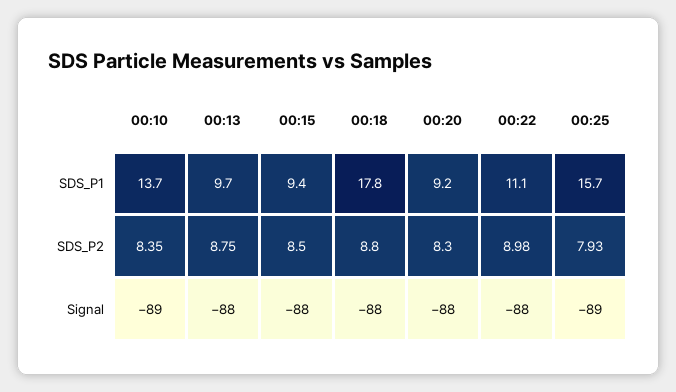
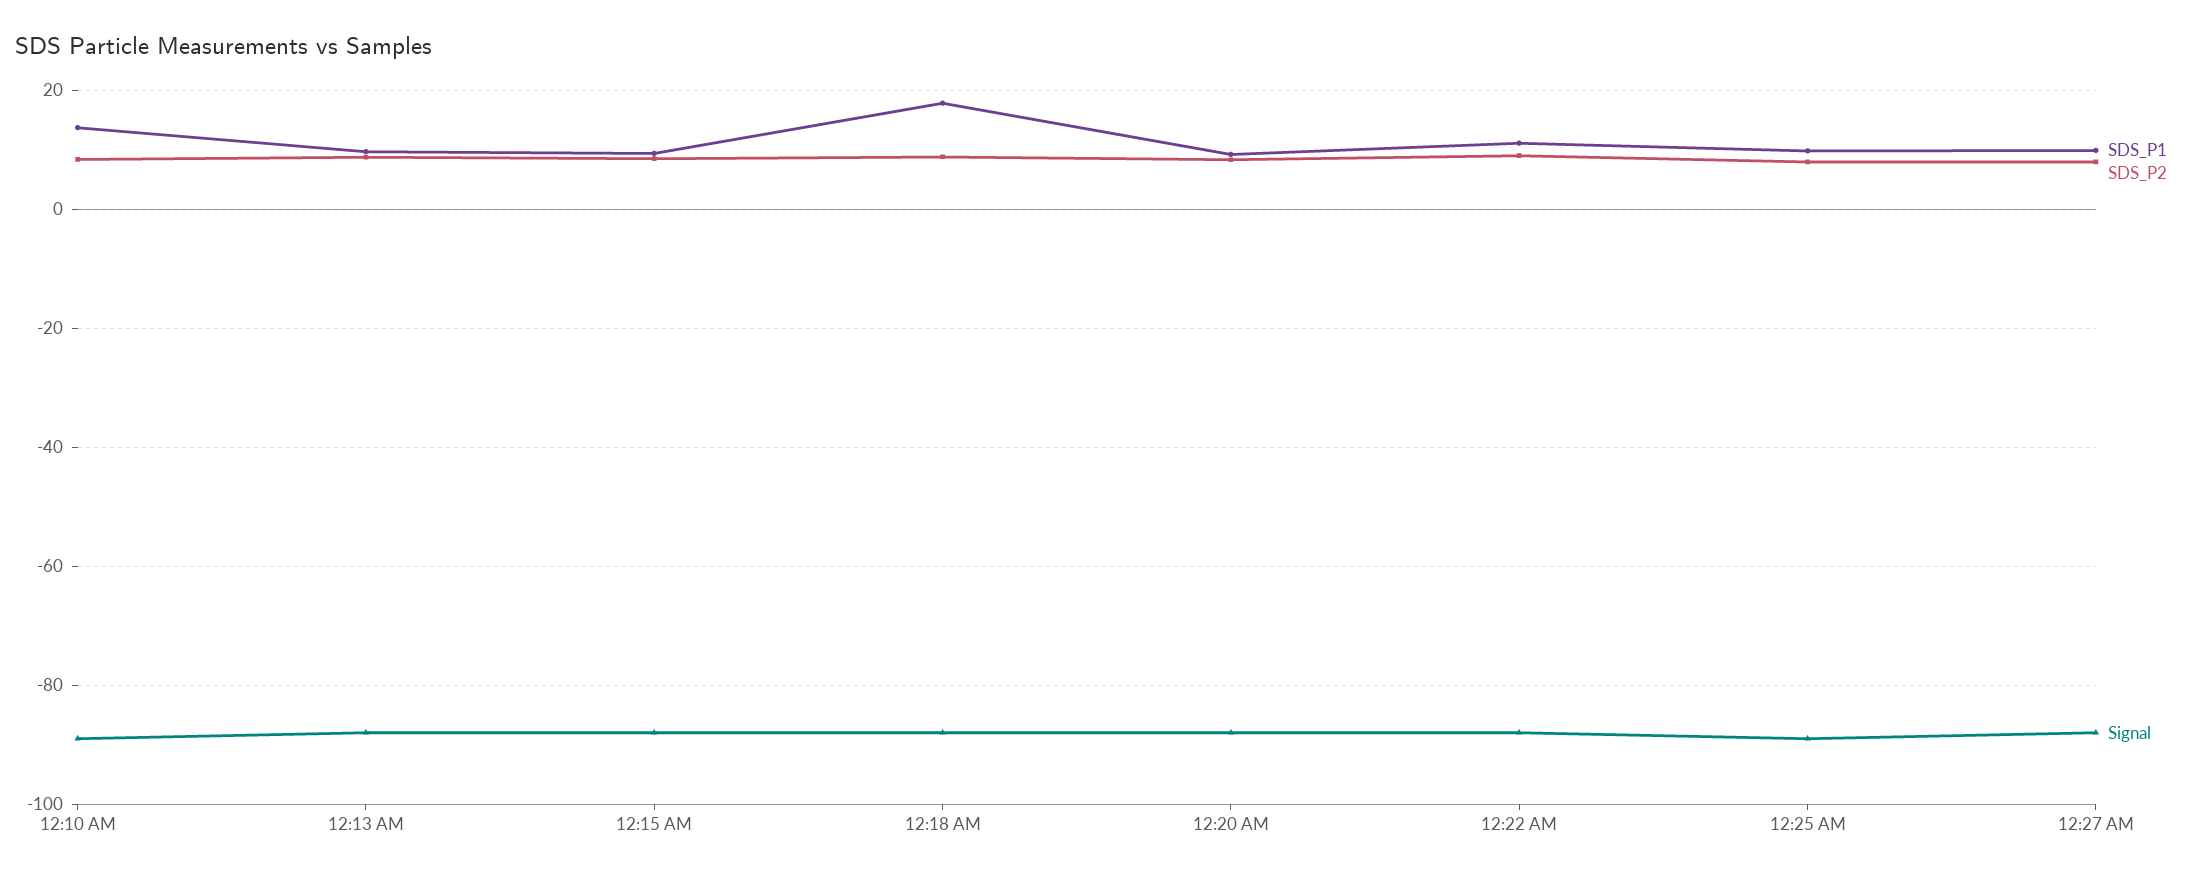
SDS_P1, 00:25: 15.7 -> 10
SDS_P1, 12:27 AM: none -> 10
SDS_P2, 12:27 AM: none -> 8
Signal, 12:27 AM: none -> -88

